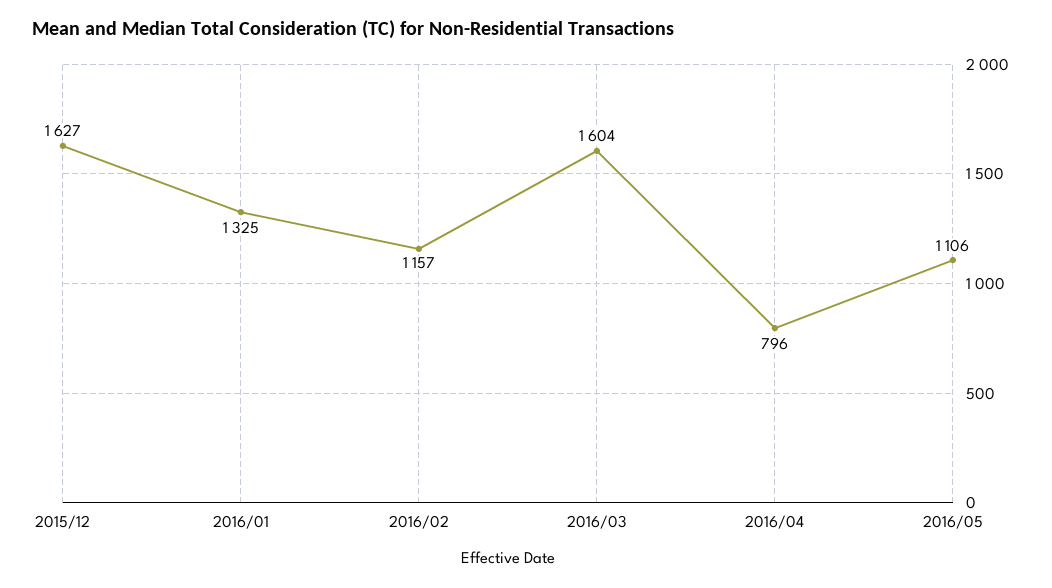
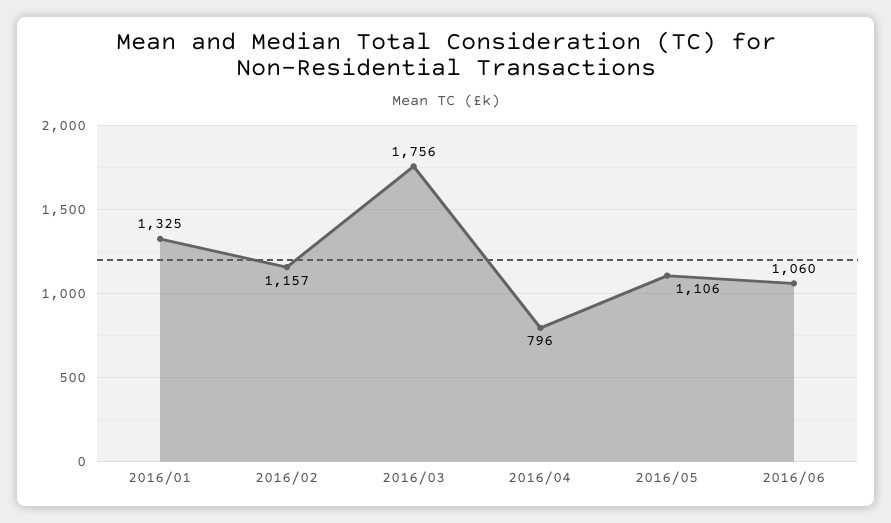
2015/12: 1627 -> none
2016/03: 1604 -> 1756
2016/06: none -> 1060

